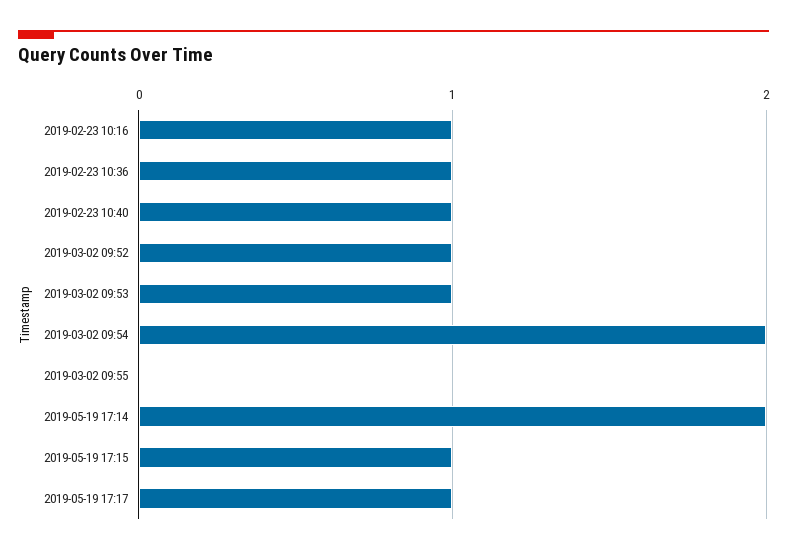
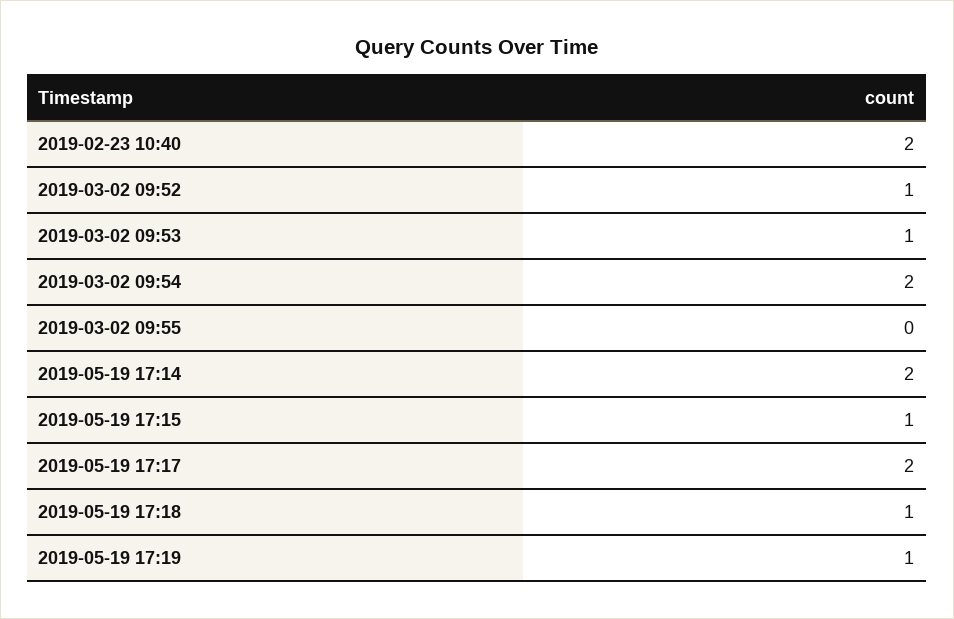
2019-02-23 10:16: 1 -> none
2019-02-23 10:36: 1 -> none
2019-02-23 10:40: 1 -> 2
2019-05-19 17:17: 1 -> 2
2019-05-19 17:18: none -> 1
2019-05-19 17:19: none -> 1

